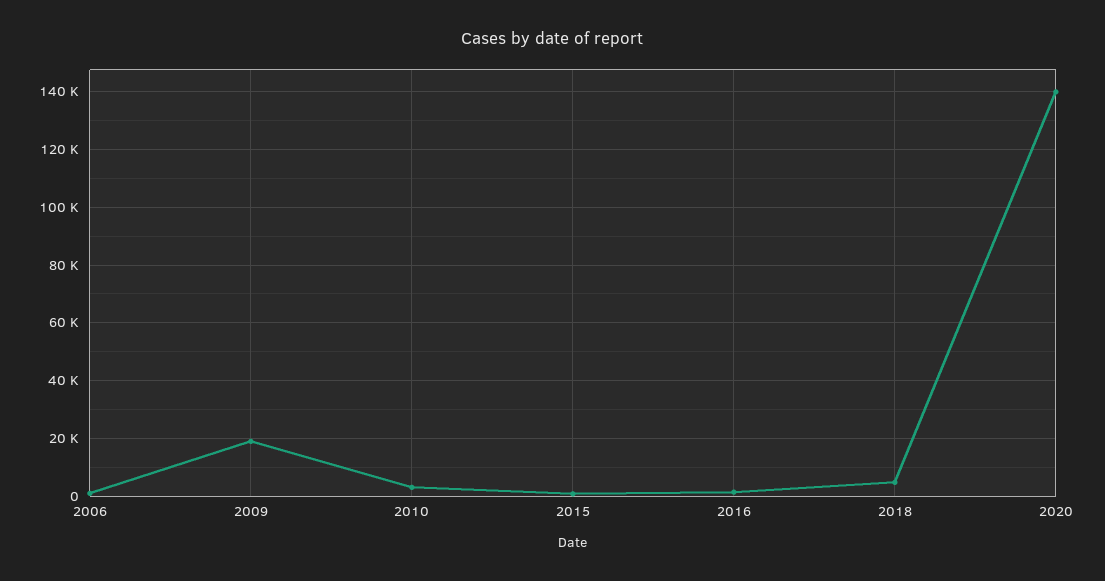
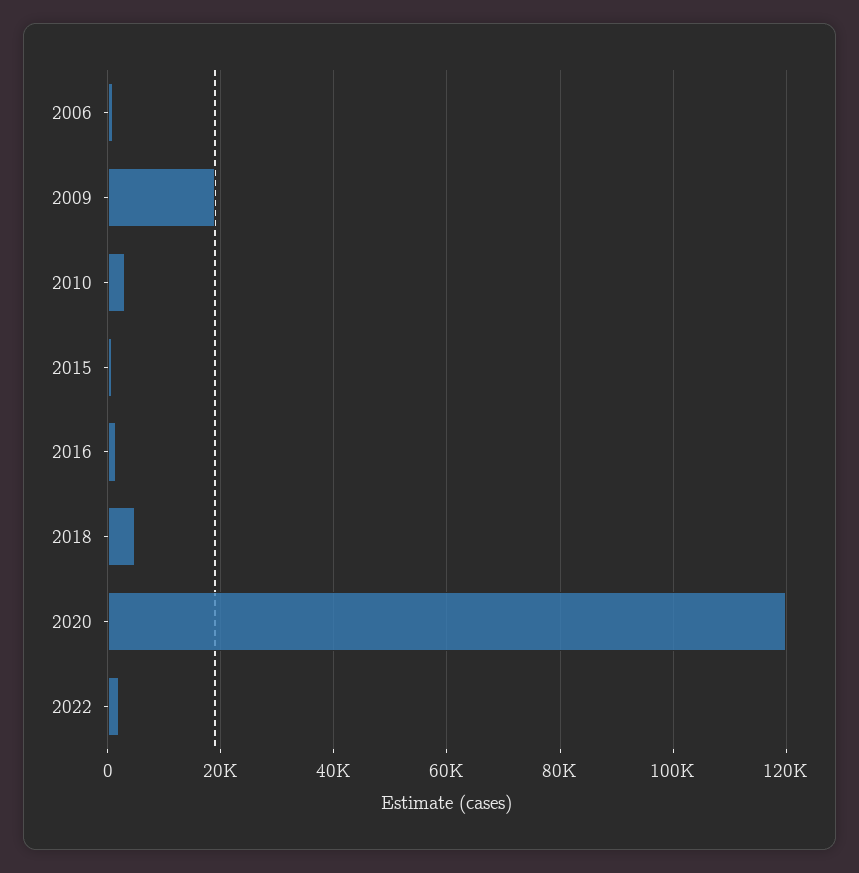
2020: 140000 -> 120000
2022: none -> 2000

